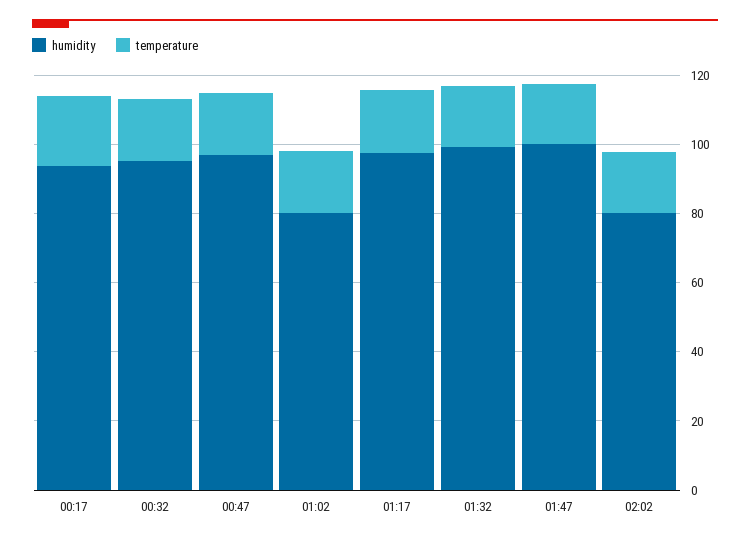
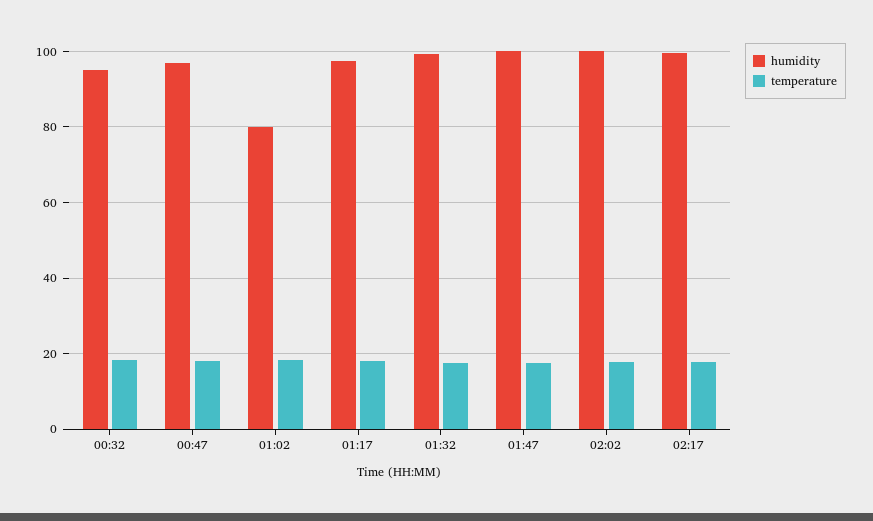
humidity, 00:17: 95 -> none
temperature, 00:17: 20 -> none
humidity, 02:02: 80 -> 100
humidity, 02:17: none -> 100
temperature, 02:17: none -> 18

